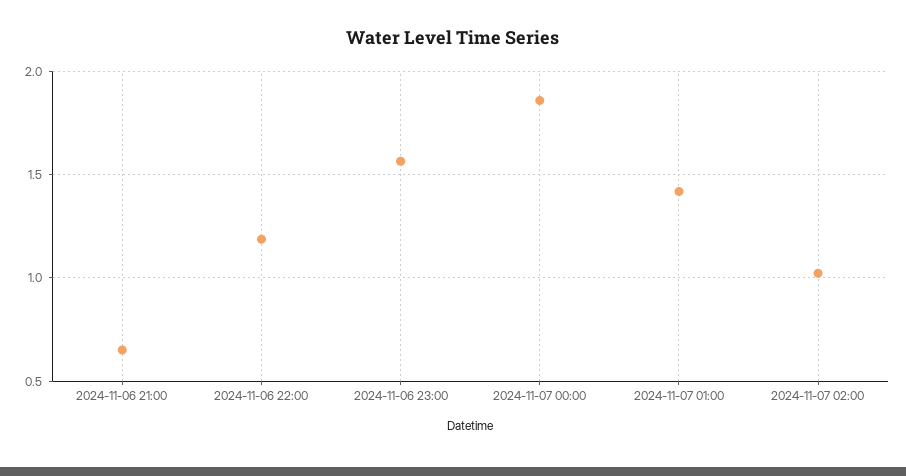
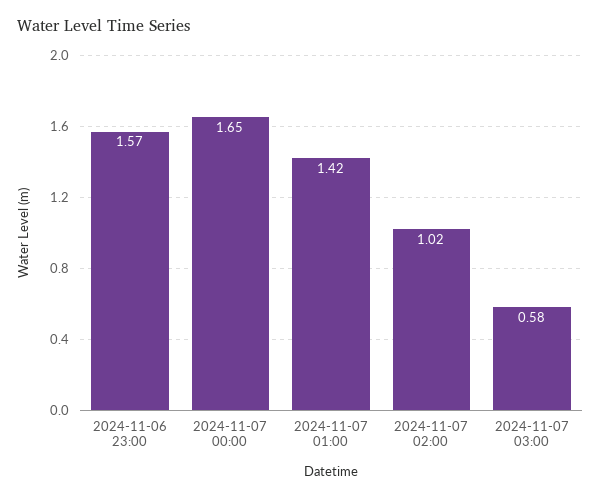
2024-11-06 21:00: 0.65 -> none
2024-11-06 22:00: 1.2 -> none
2024-11-07 00:00: 1.85 -> 1.65
2024-11-07 03:00: none -> 0.58

